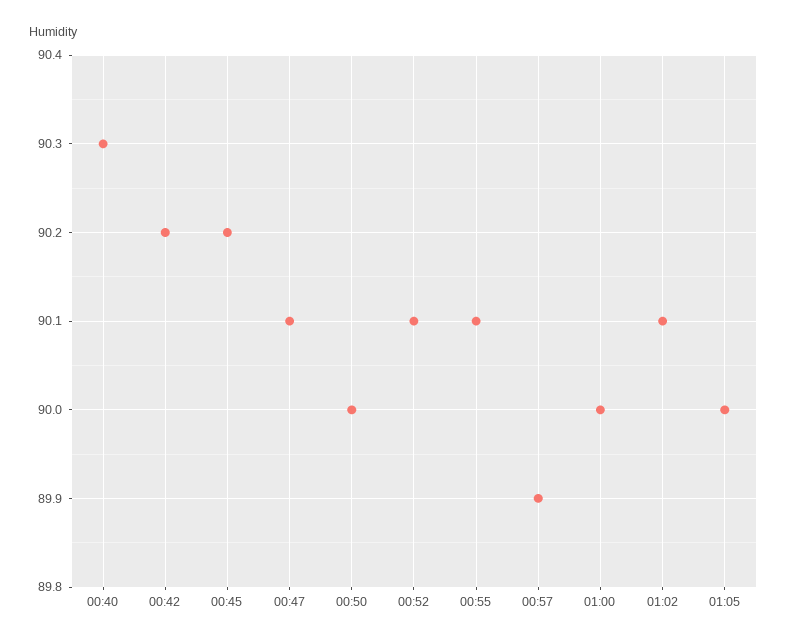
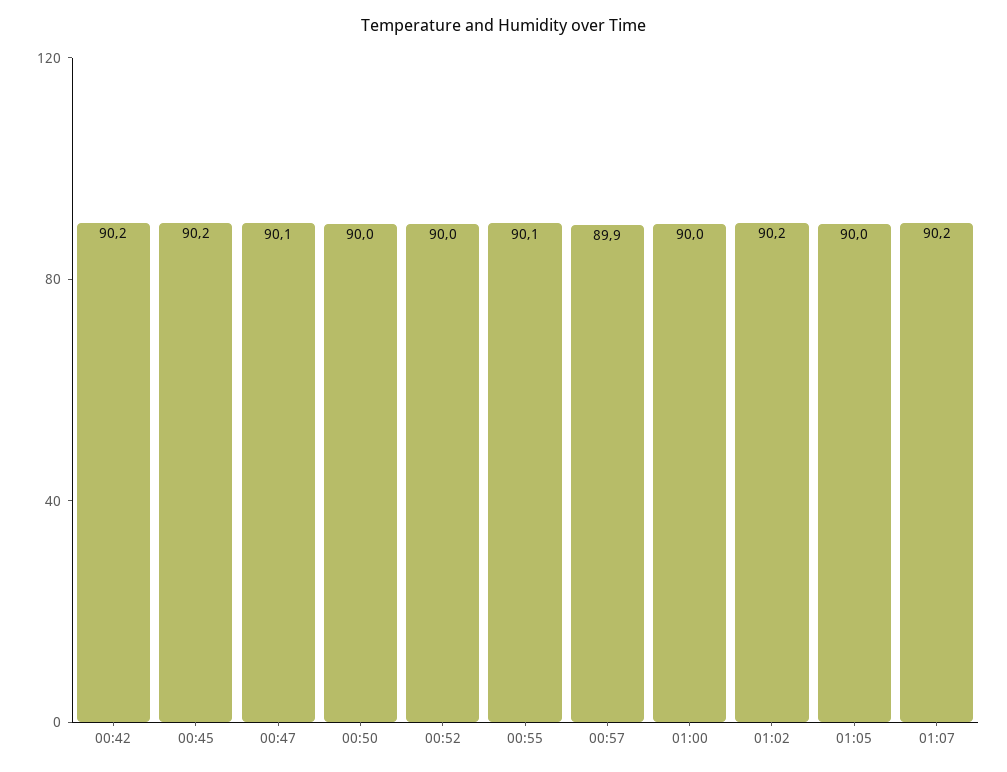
00:40: 90.3 -> none
00:52: 90.1 -> 90
01:02: 90.1 -> 90.2
01:07: none -> 90.2

